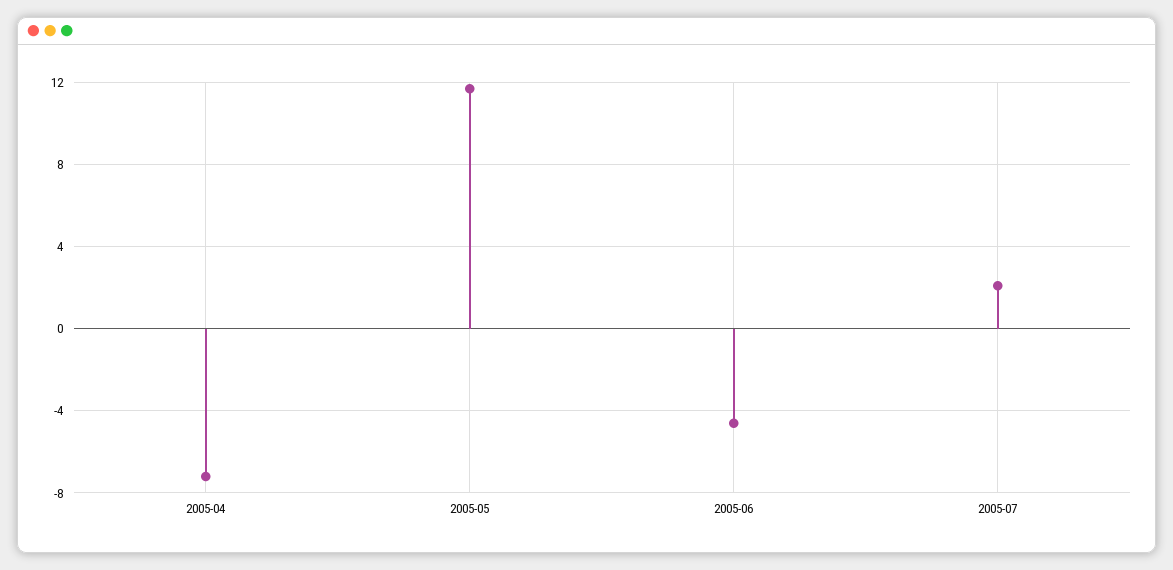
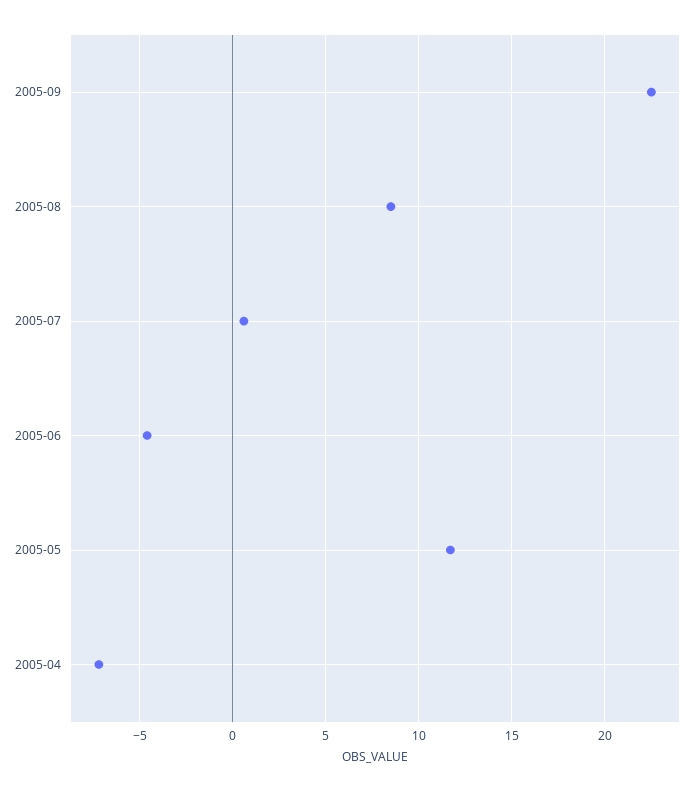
2005-07: 2 -> 0.5
2005-09: none -> 22.5
2005-08: none -> 8.5

